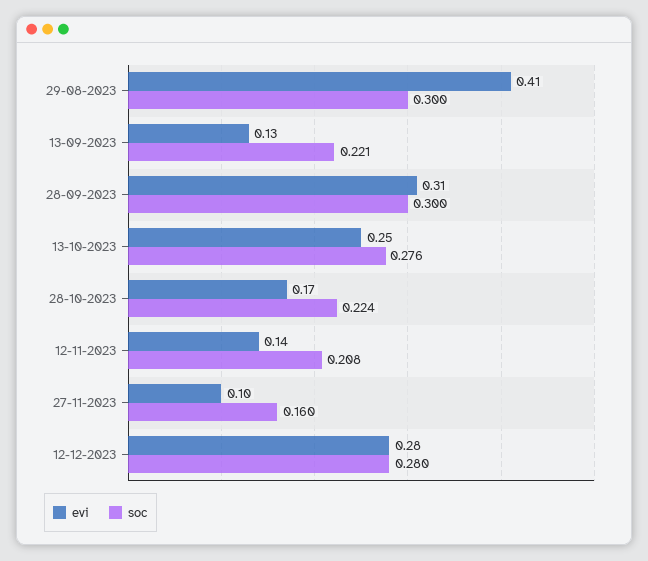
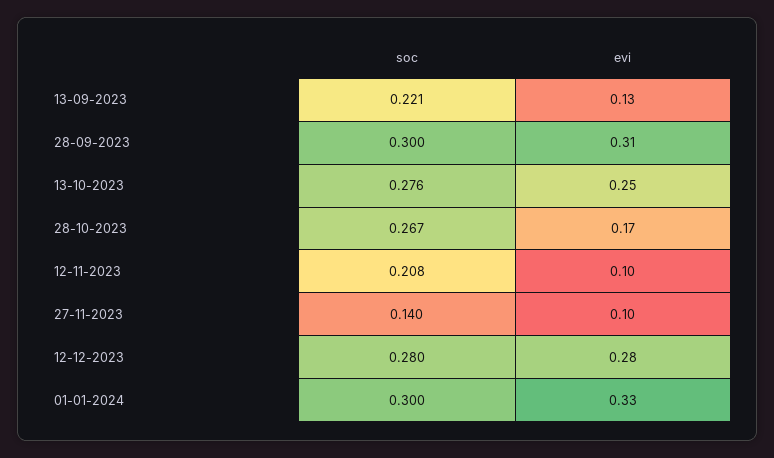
evi, 29-08-2023: 0.41 -> none
soc, 29-08-2023: 0.3 -> none
soc, 28-10-2023: 0.224 -> 0.267
evi, 12-11-2023: 0.14 -> 0.1
soc, 27-11-2023: 0.16 -> 0.14
soc, 01-01-2024: none -> 0.3
evi, 01-01-2024: none -> 0.33

